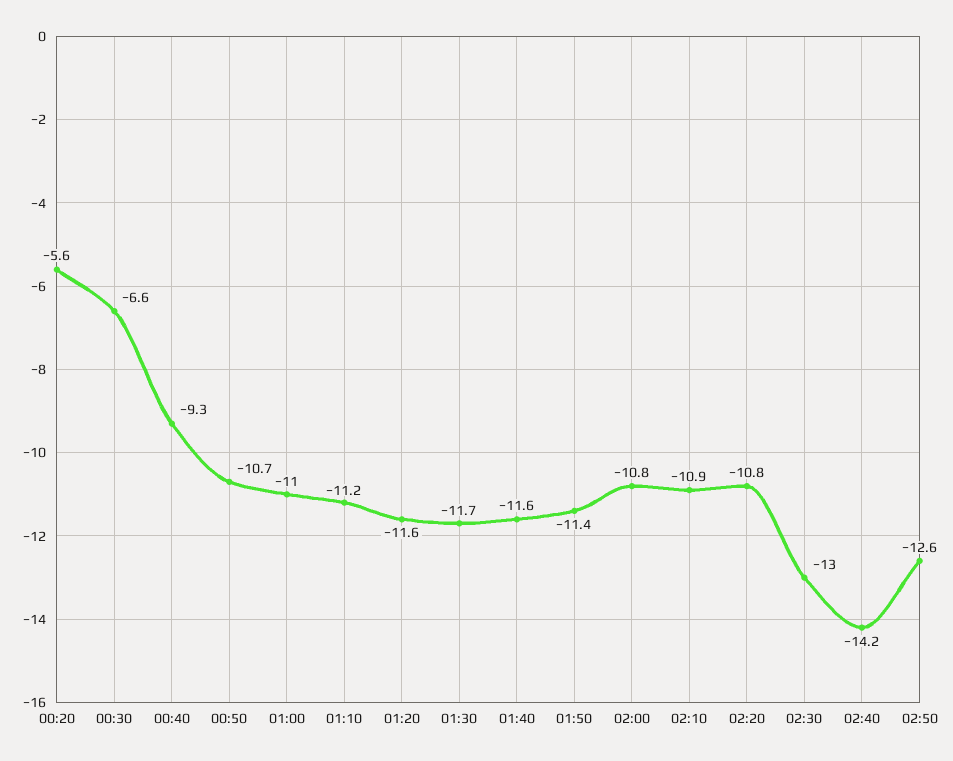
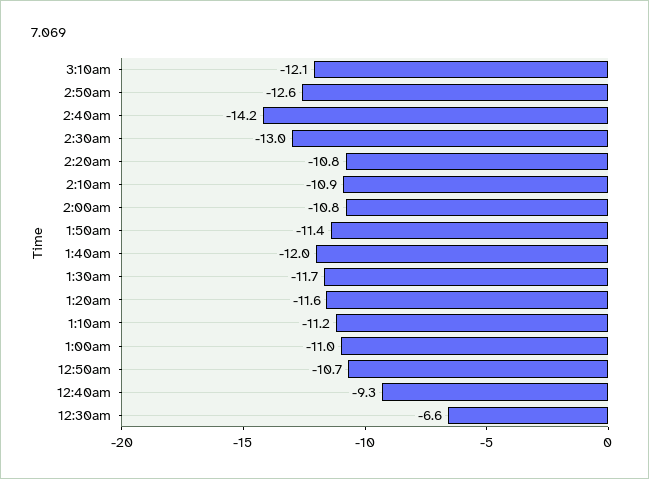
00:20: -5.6 -> none
01:40: -11.6 -> -12
3:10am: none -> -12.1

